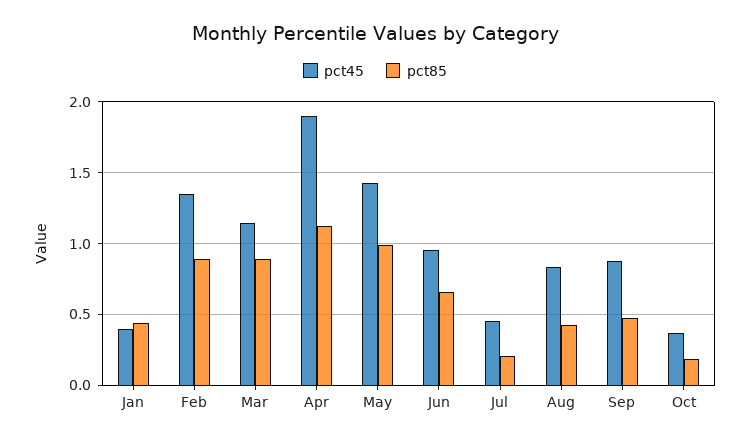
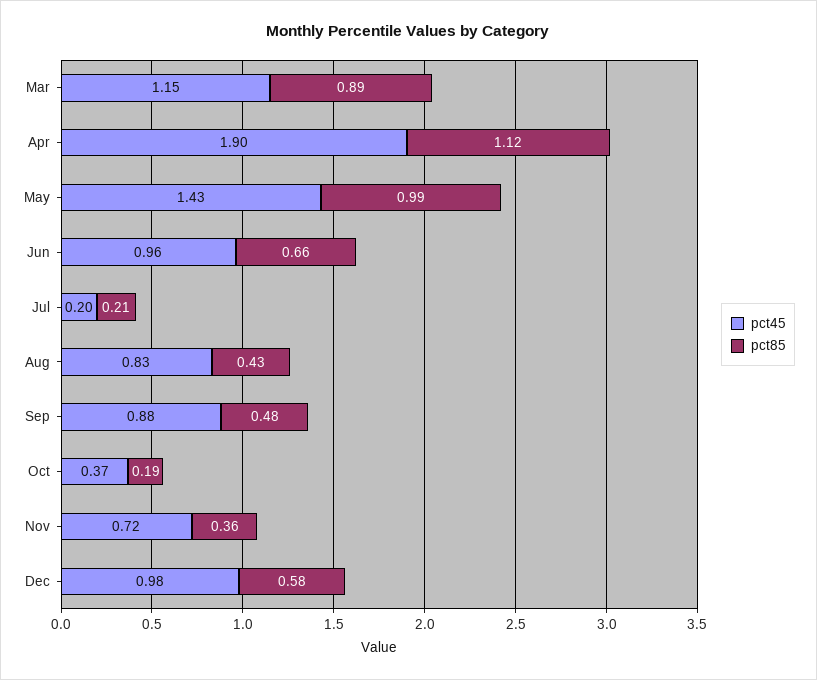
pct45, Jan: 0.4 -> none
pct85, Jan: 0.45 -> none
pct45, Feb: 1.35 -> none
pct85, Feb: 0.9 -> none
pct45, Jul: 0.45 -> 0.2
pct45, Nov: none -> 0.72
pct85, Nov: none -> 0.36
pct45, Dec: none -> 0.98
pct85, Dec: none -> 0.58

